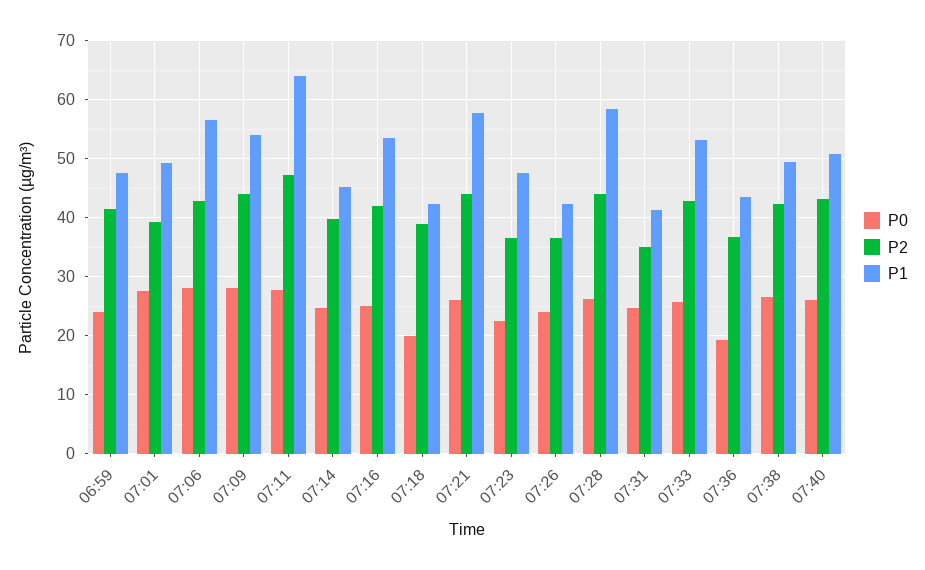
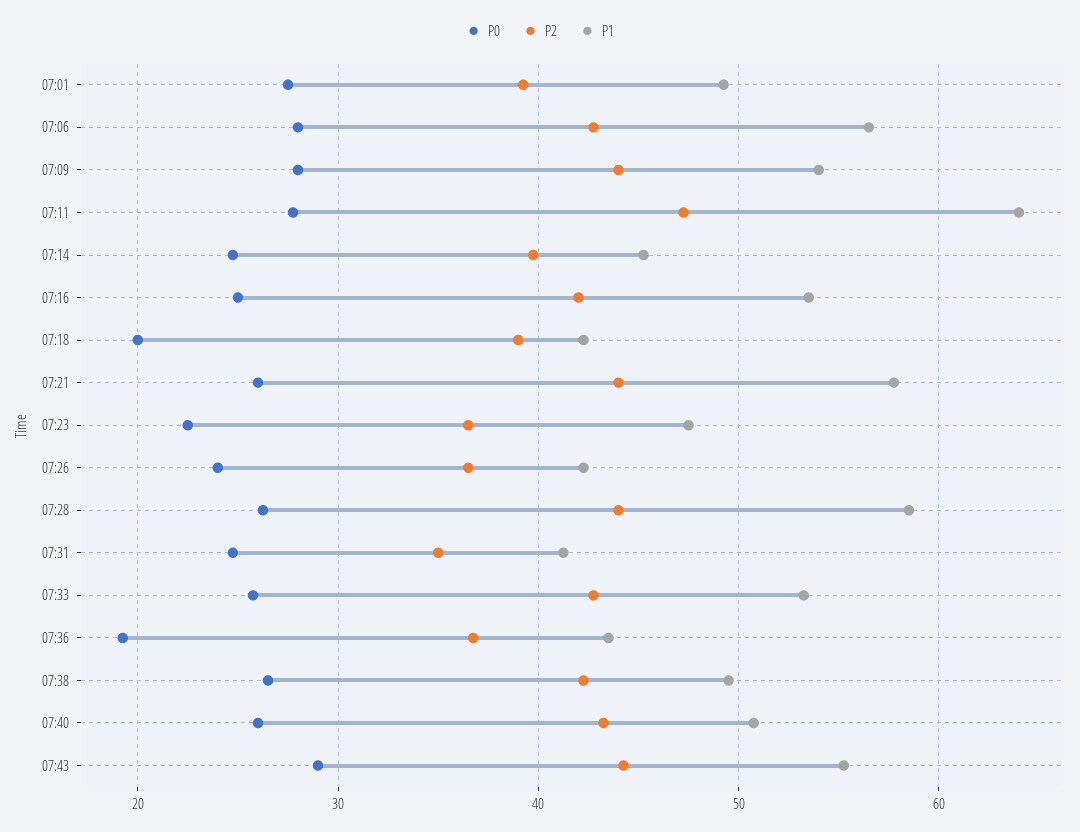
P0, 06:59: 24 -> none
P2, 06:59: 42 -> none
P1, 06:59: 48 -> none
P0, 07:43: none -> 29
P2, 07:43: none -> 44
P1, 07:43: none -> 55

